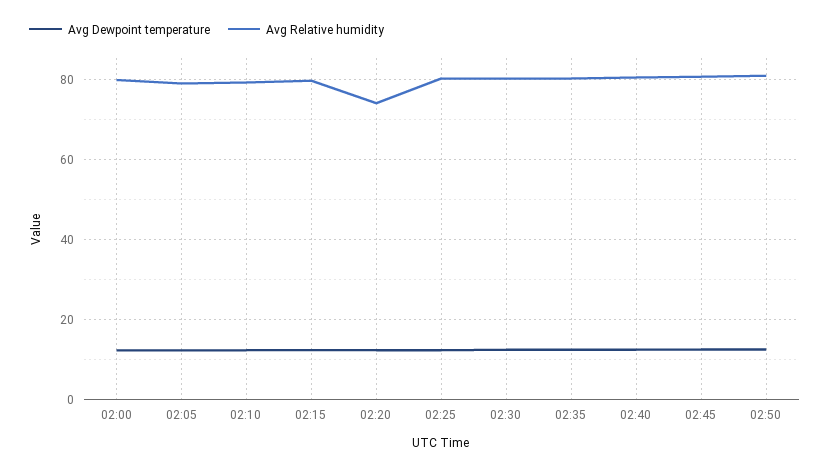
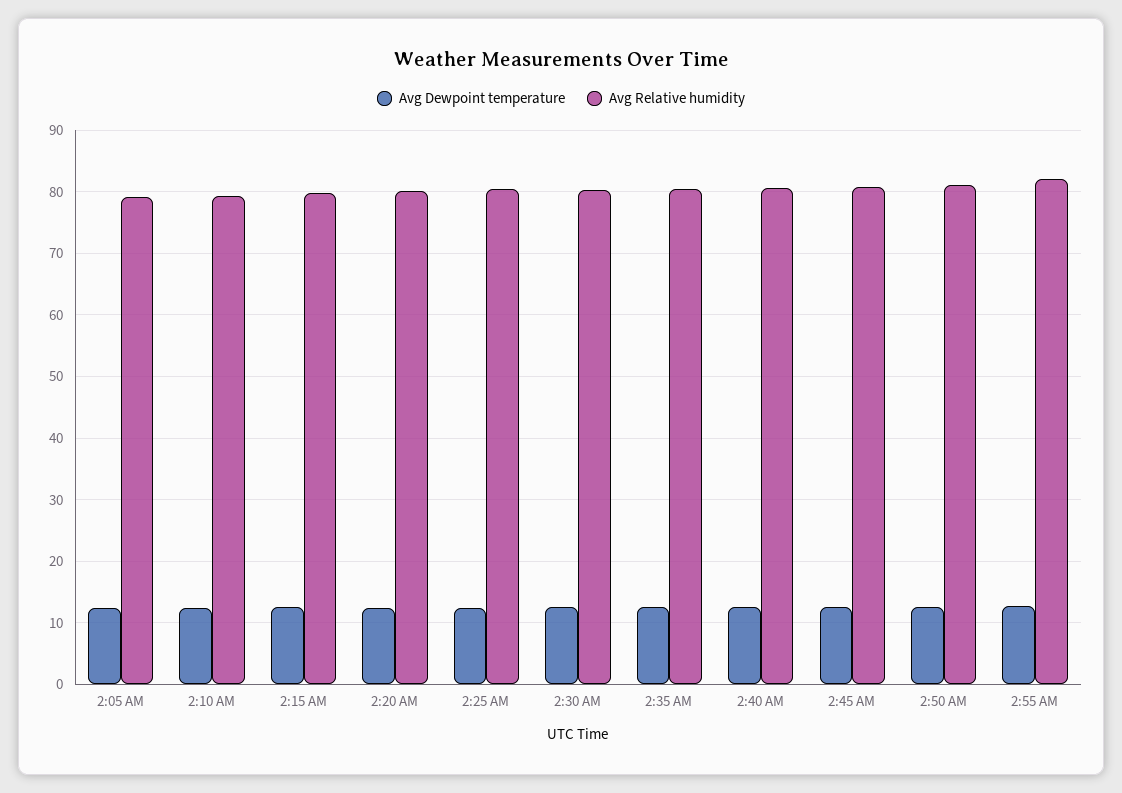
Avg Dewpoint temperature, 02:00: 12 -> none
Avg Relative humidity, 02:00: 80 -> none
Avg Relative humidity, 02:20: 74 -> 80
Avg Dewpoint temperature, 2:55 AM: none -> 13
Avg Relative humidity, 2:55 AM: none -> 82

